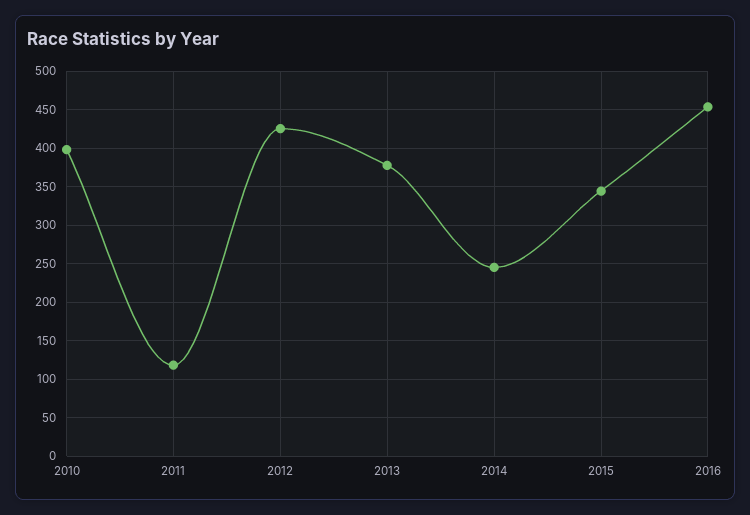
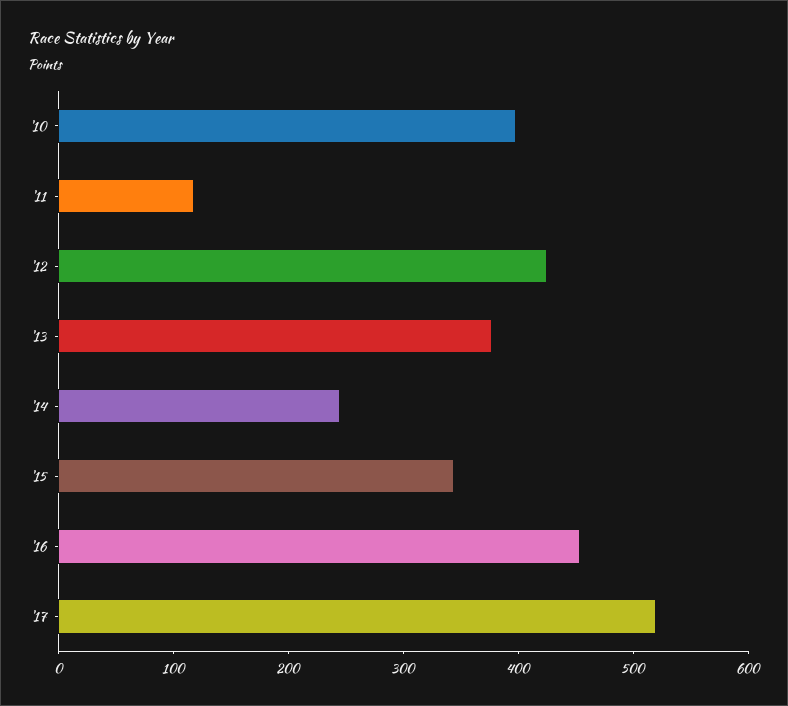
'17: none -> 520

